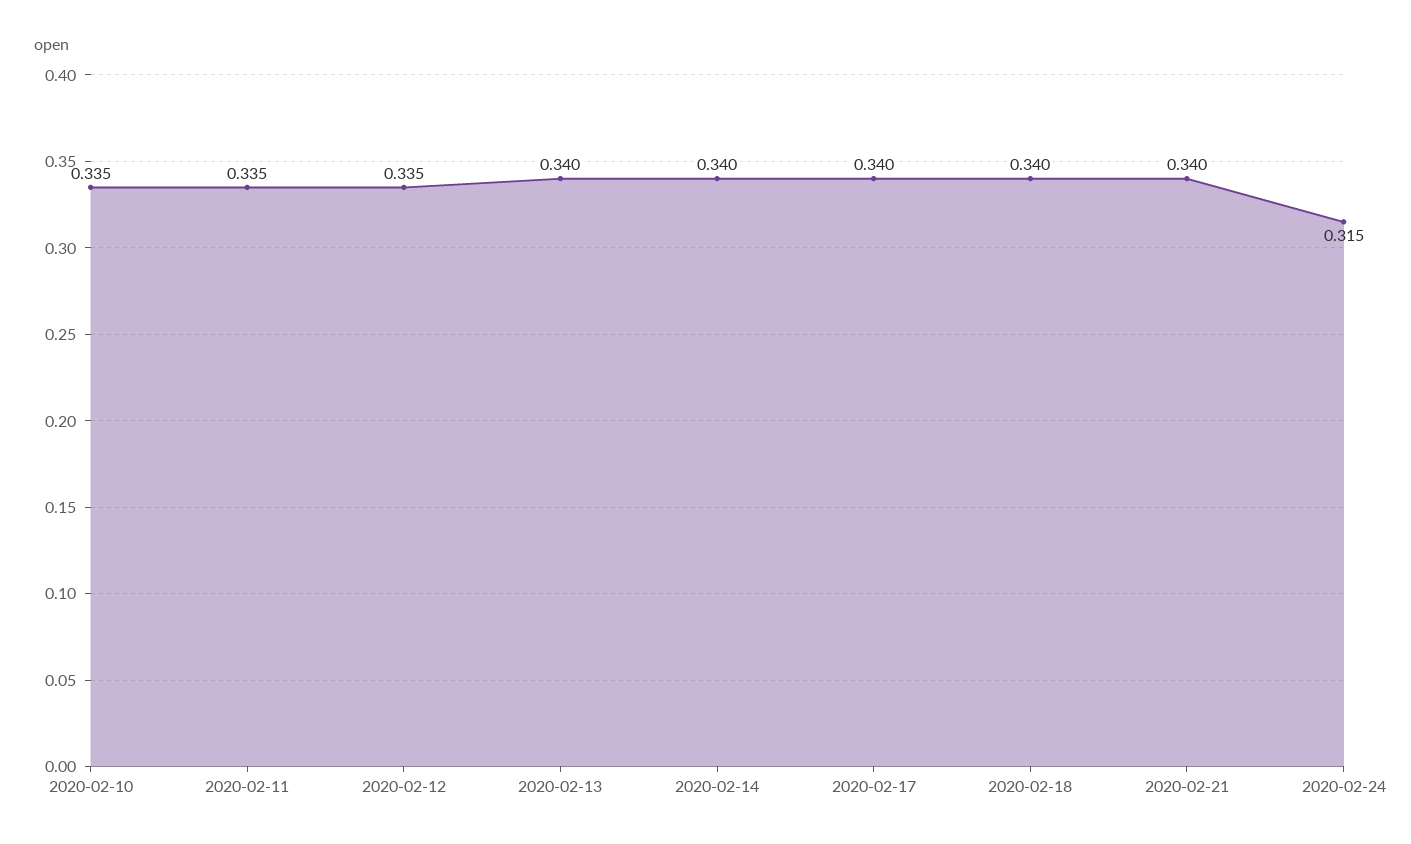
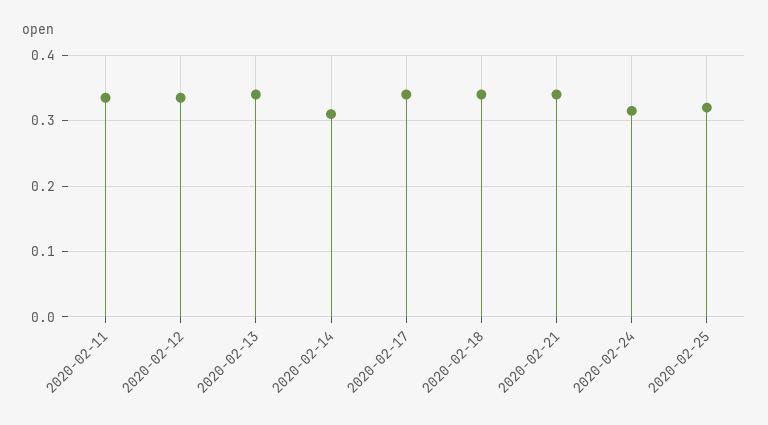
2020-02-10: 0.335 -> none
2020-02-14: 0.34 -> 0.31
2020-02-25: none -> 0.32

